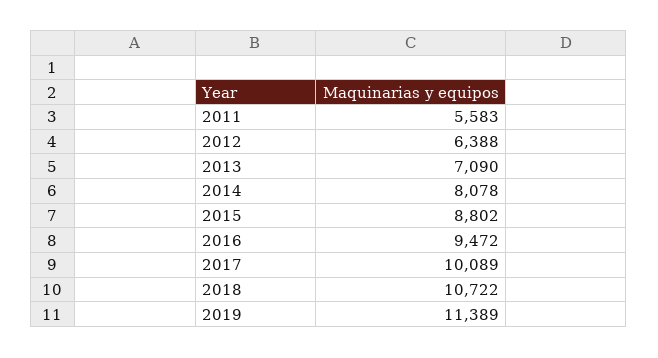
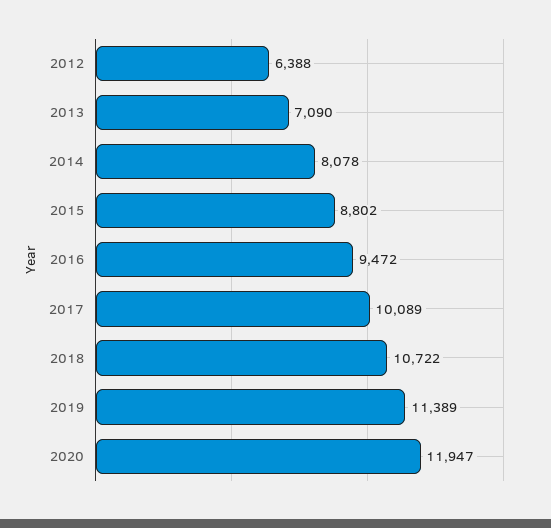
2011: 5583 -> none
2020: none -> 11947

